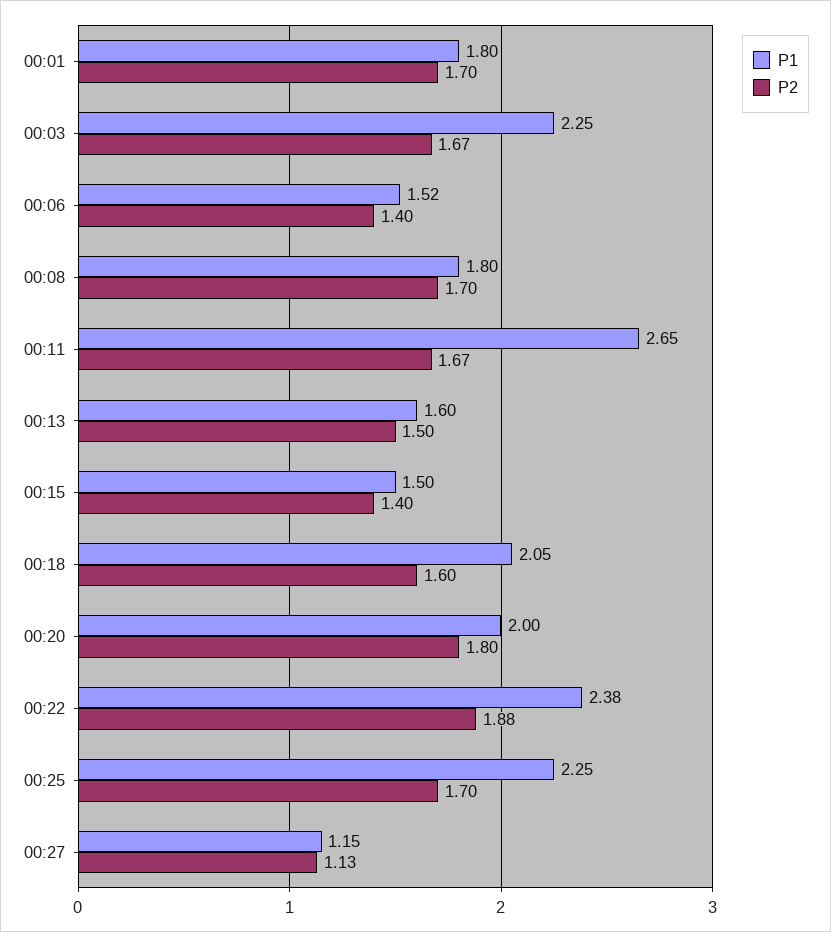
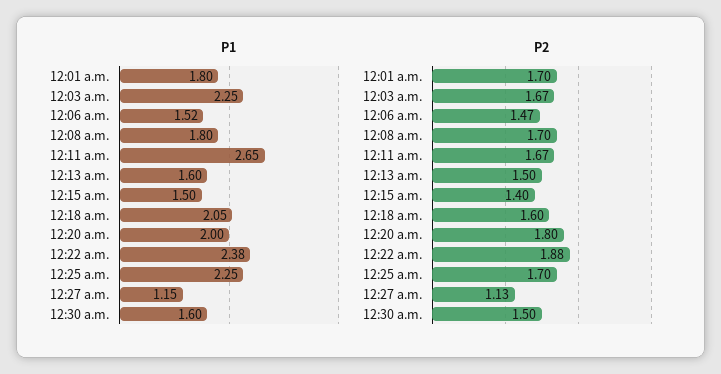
P2, 00:06: 1.4 -> 1.47
P1, 12:30 a.m.: none -> 1.6
P2, 12:30 a.m.: none -> 1.5

